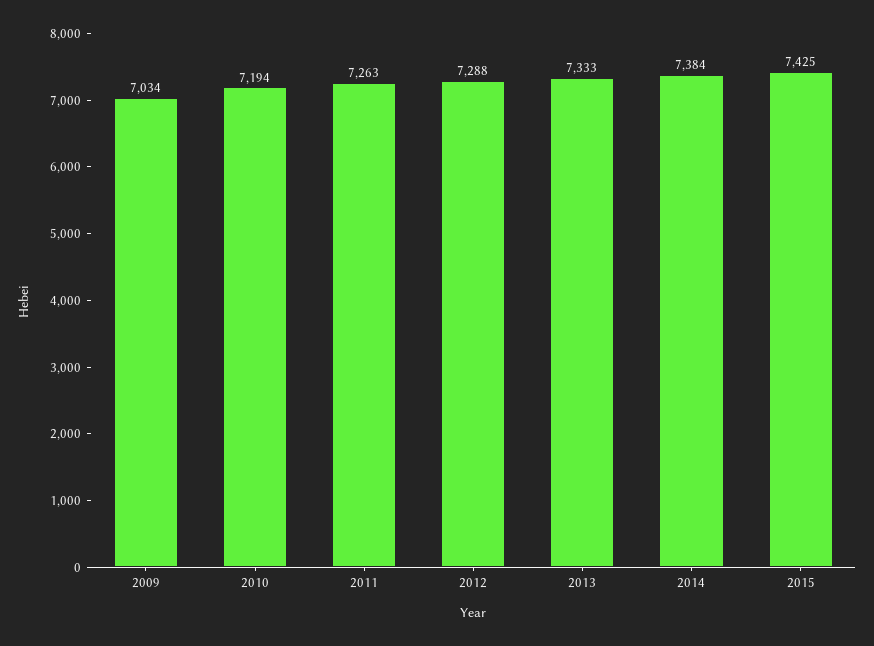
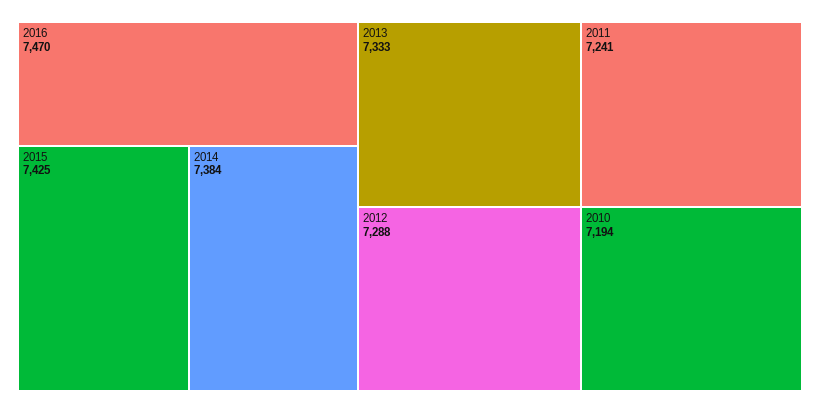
2009: 7034 -> none
2011: 7263 -> 7241
2016: none -> 7470

